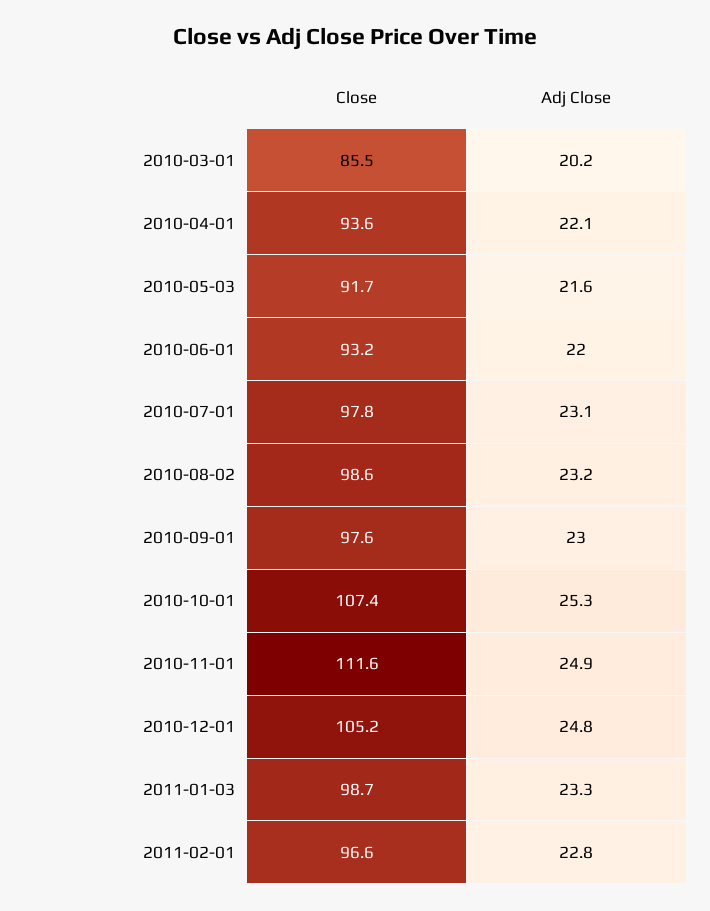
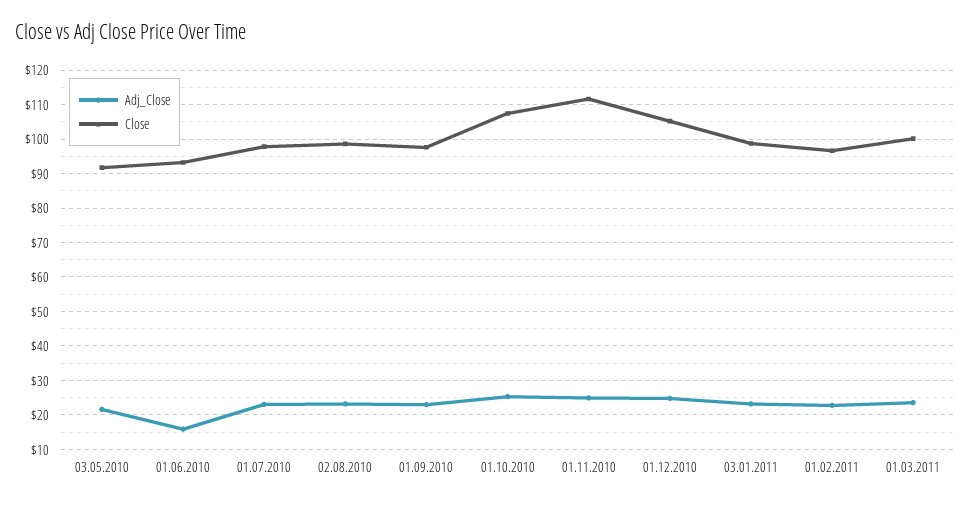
Close, 2010-03-01: 85.5 -> none
Adj Close, 2010-03-01: 20.2 -> none
Close, 2010-04-01: 93.6 -> none
Adj Close, 2010-04-01: 22.1 -> none
Adj Close, 2010-06-01: 22 -> 16
Adj Close, 01.03.2011: none -> 24
Close, 01.03.2011: none -> 100

